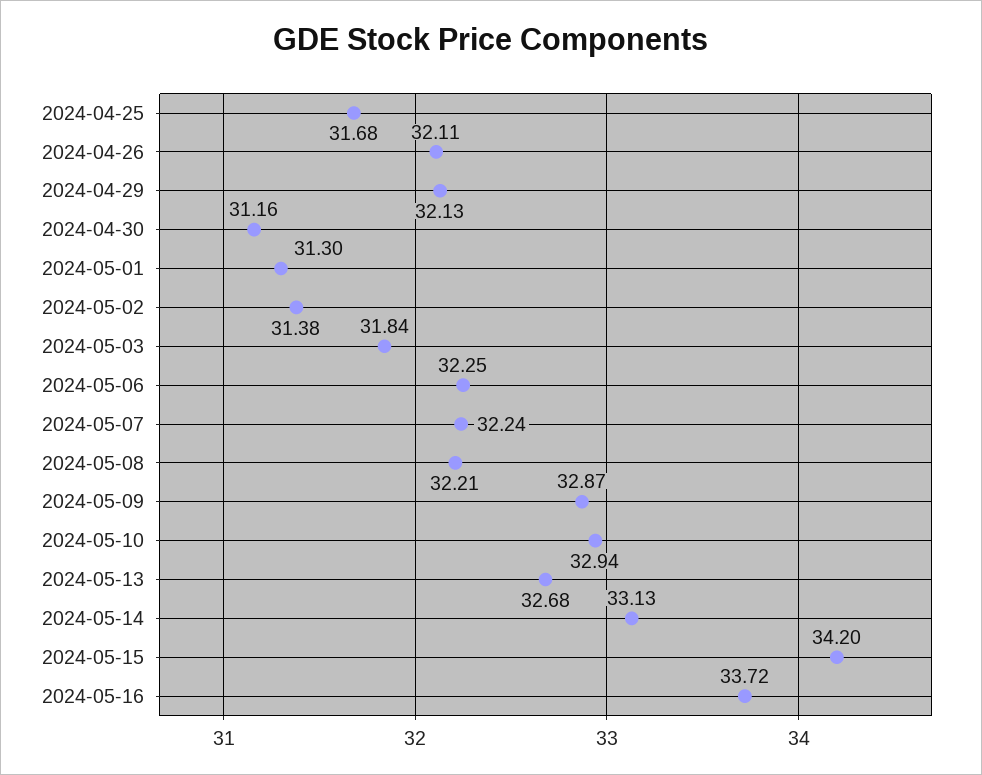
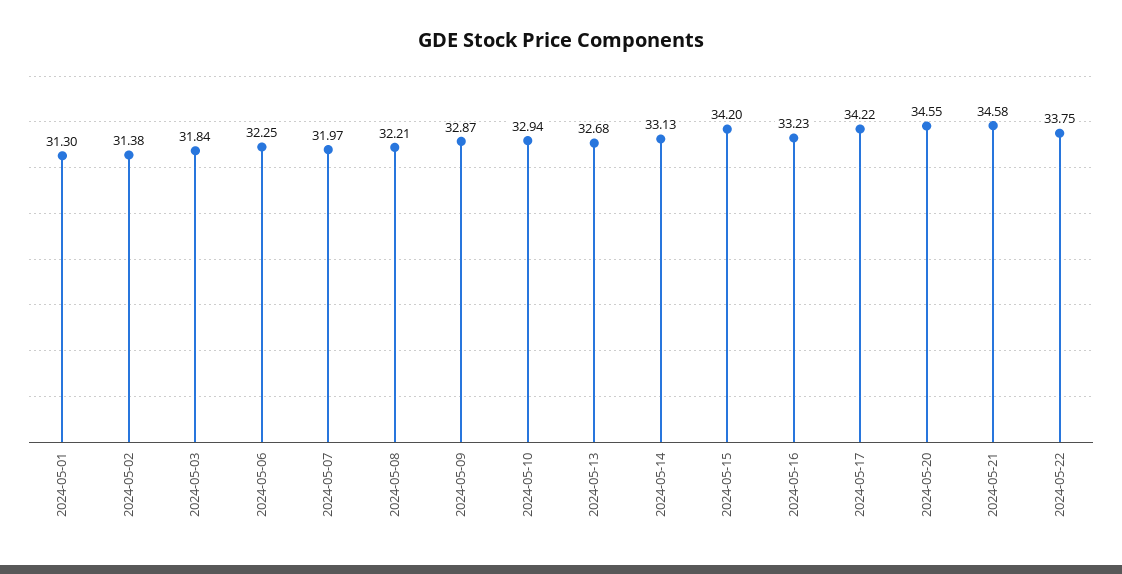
2024-04-25: 31.68 -> none
2024-04-26: 32.11 -> none
2024-04-29: 32.13 -> none
2024-04-30: 31.16 -> none
2024-05-07: 32.24 -> 31.97
2024-05-16: 33.72 -> 33.23
2024-05-17: none -> 34.22
2024-05-20: none -> 34.55
2024-05-21: none -> 34.58
2024-05-22: none -> 33.75

